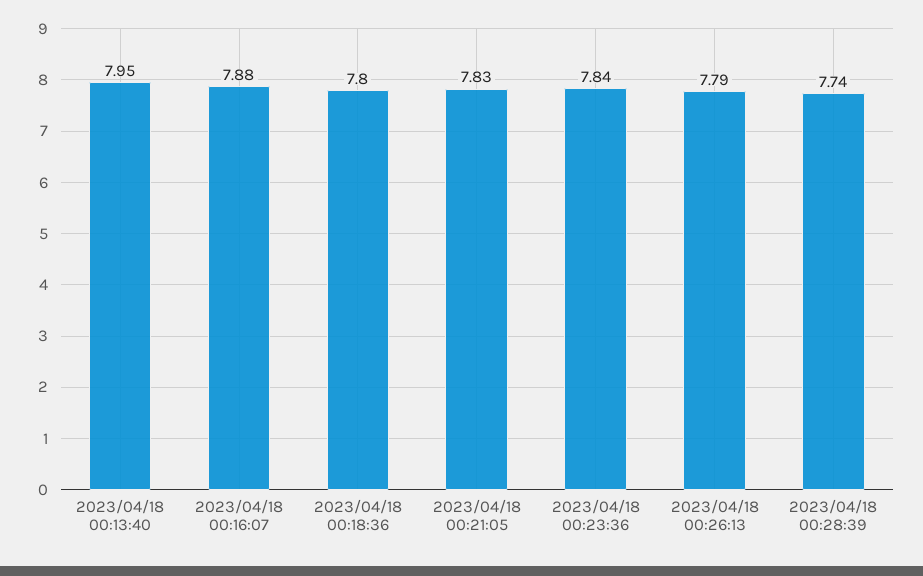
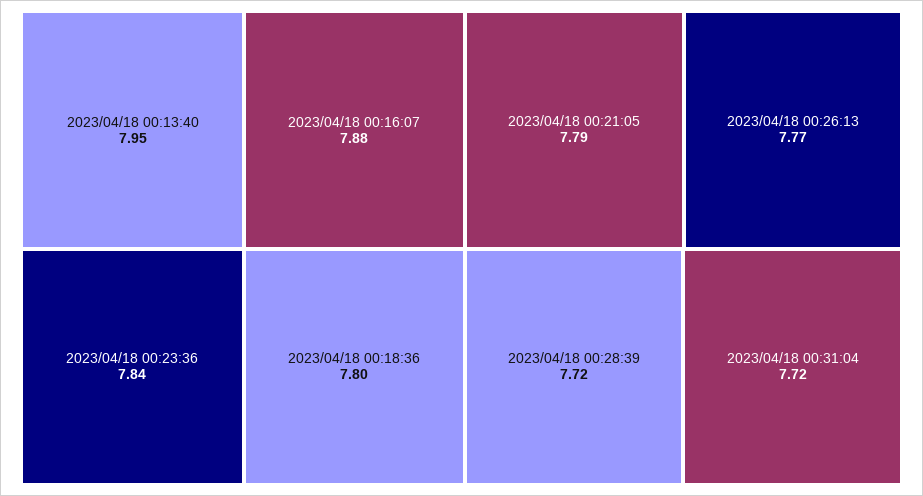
2023/04/18 00:21:05: 7.83 -> 7.79
2023/04/18 00:26:13: 7.79 -> 7.77
2023/04/18 00:28:39: 7.74 -> 7.72
2023/04/18 00:31:04: none -> 7.72

